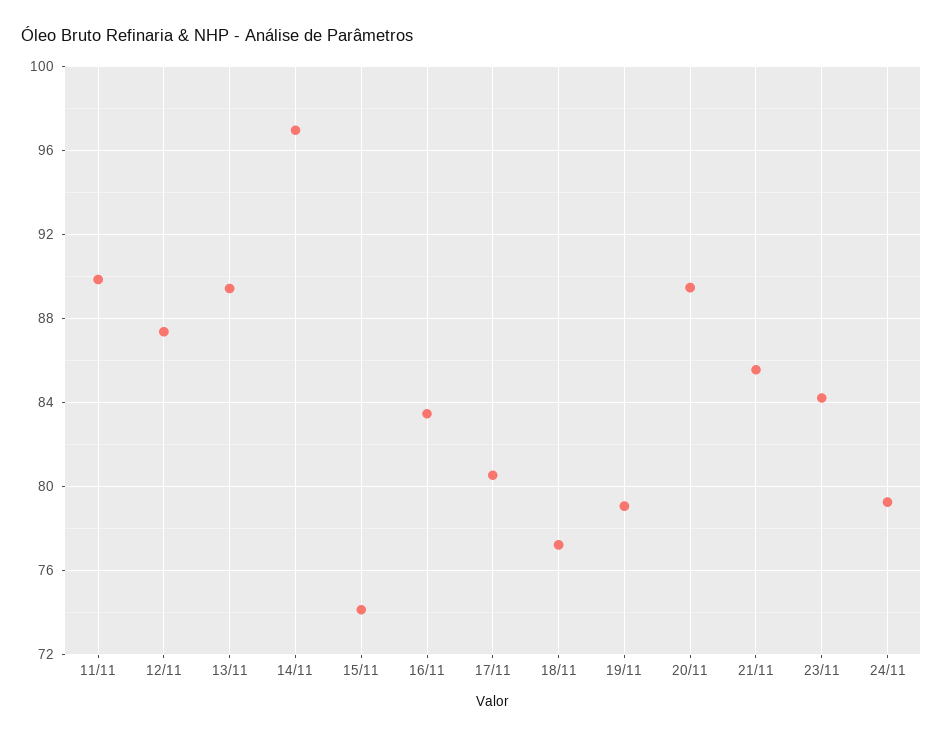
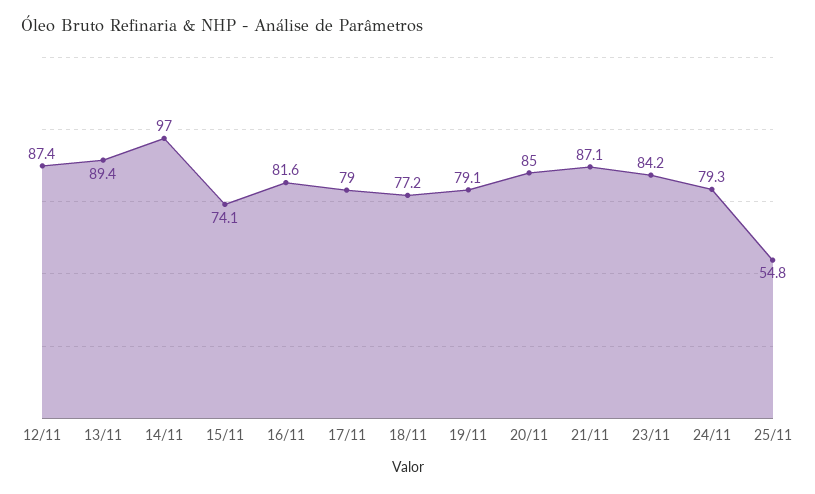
11/11: 90 -> none
16/11: 83.5 -> 81.6
17/11: 80.5 -> 79
20/11: 89.5 -> 85
21/11: 85.5 -> 87.1
25/11: none -> 54.8

